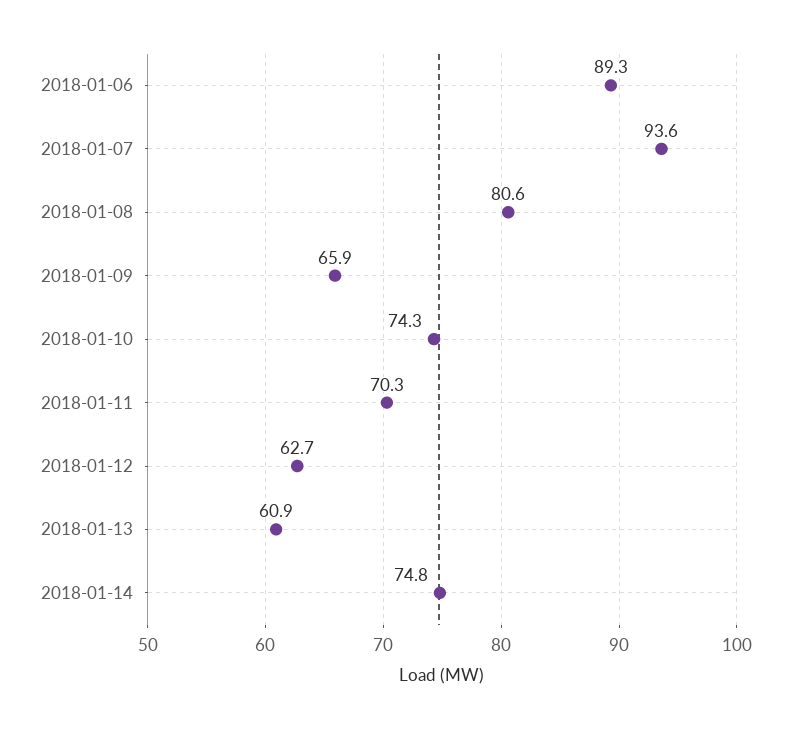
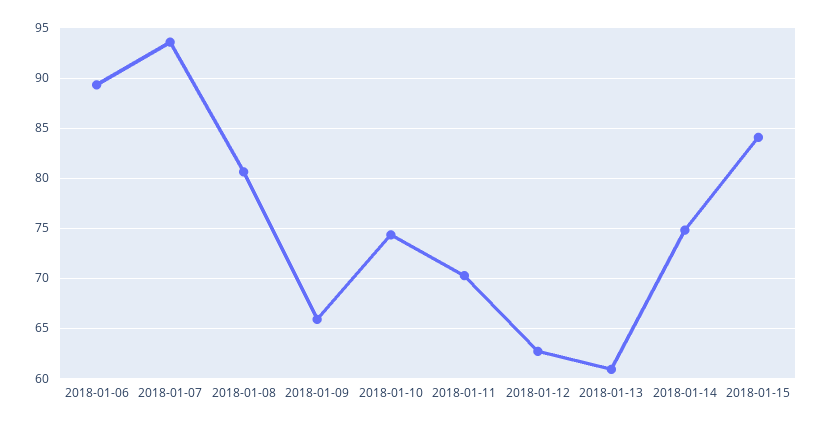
2018-01-15: none -> 84

